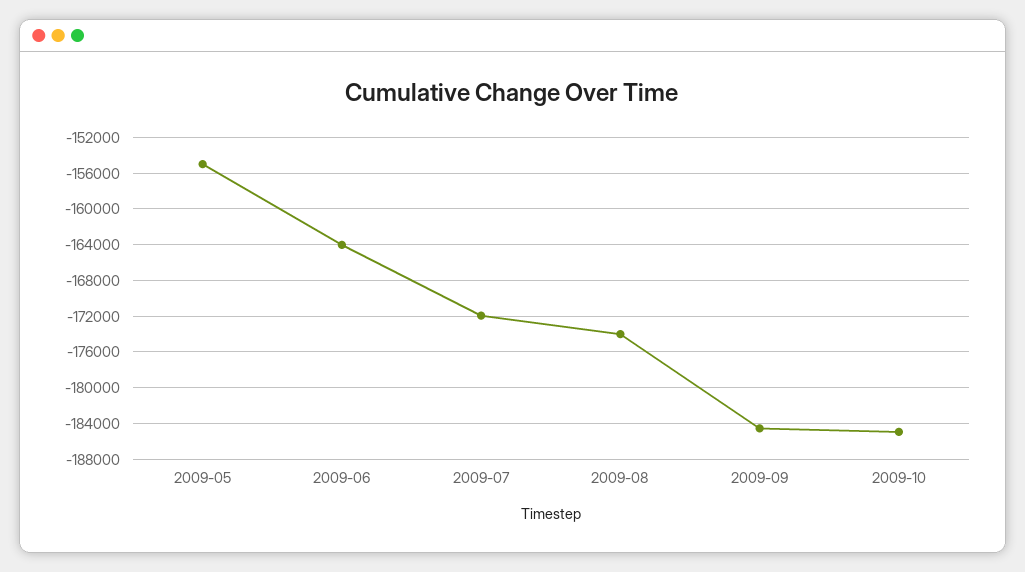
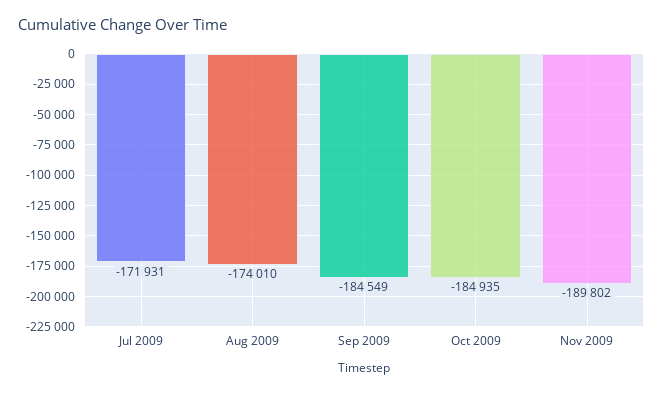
2009-05: -155000 -> none
2009-06: -164000 -> none
Nov 2009: none -> -189802

